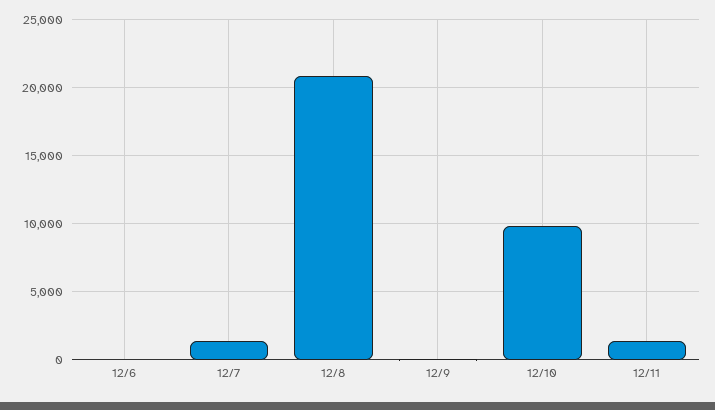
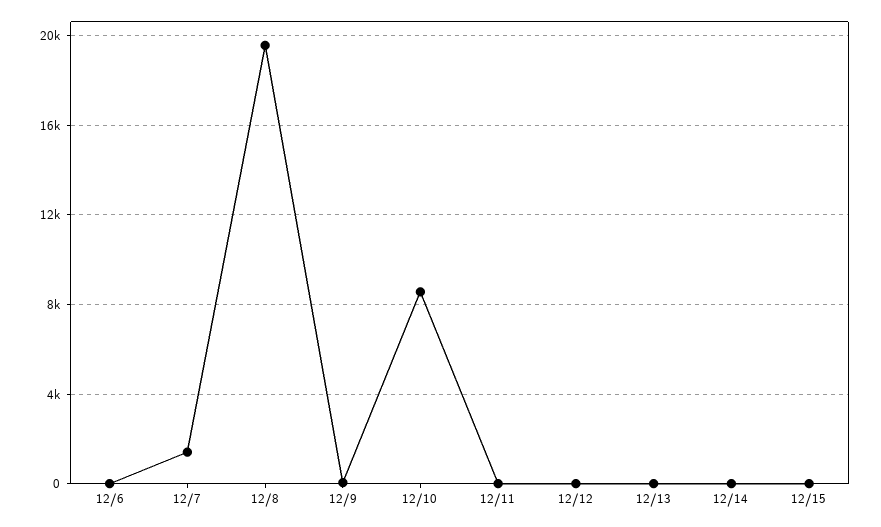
12/8: 21000 -> 19500
12/10: 10000 -> 8500
12/11: 1500 -> 0
12/12: none -> 0
12/13: none -> 0
12/14: none -> 0
12/15: none -> 0

